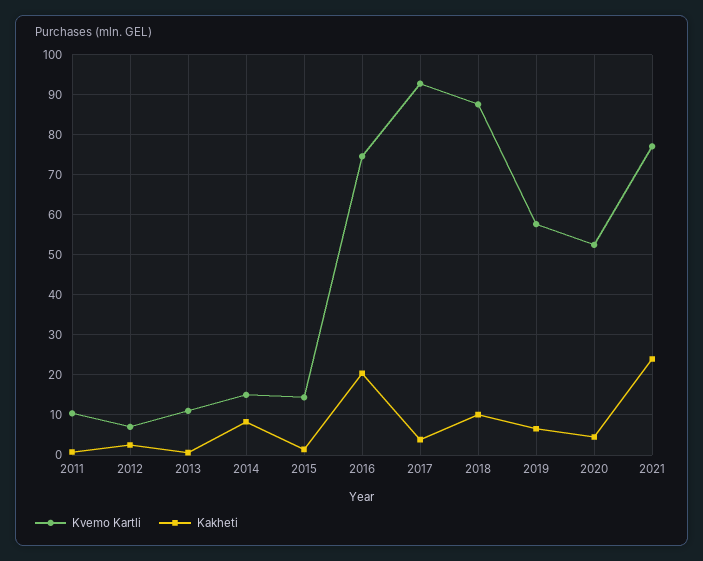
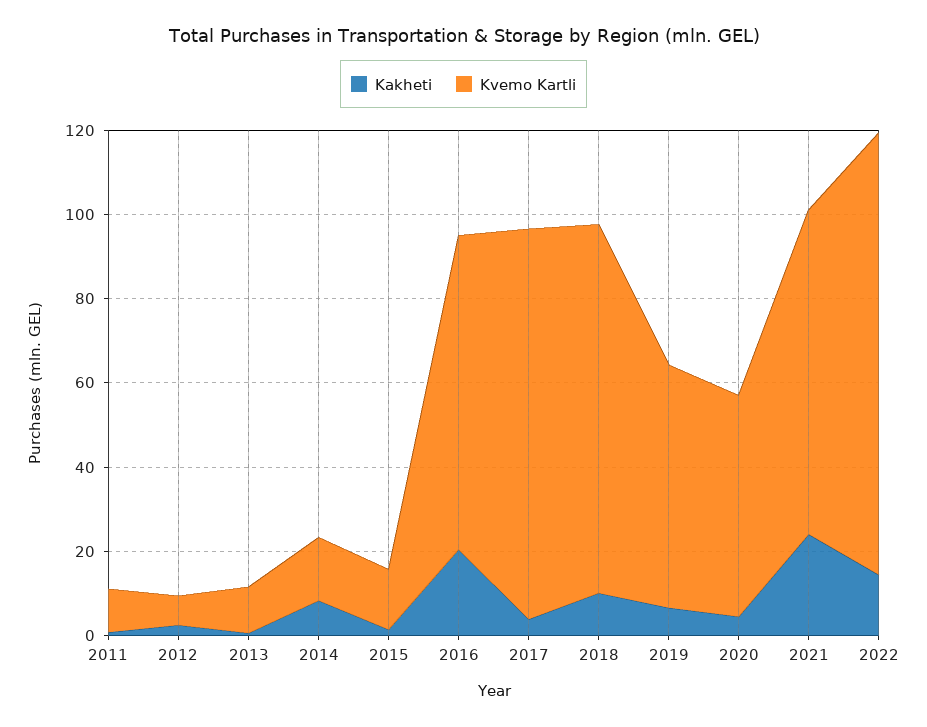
Kakheti, 2022: none -> 15
Kvemo Kartli, 2022: none -> 105

